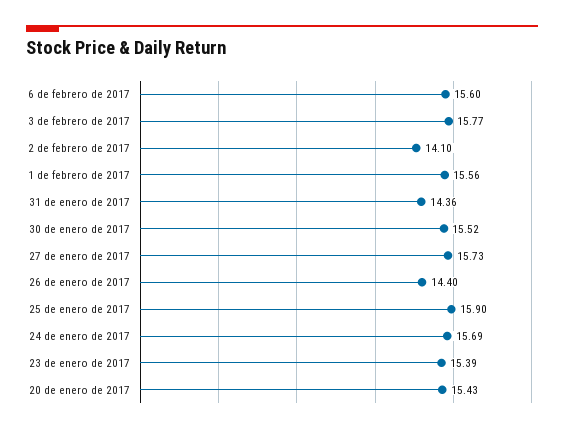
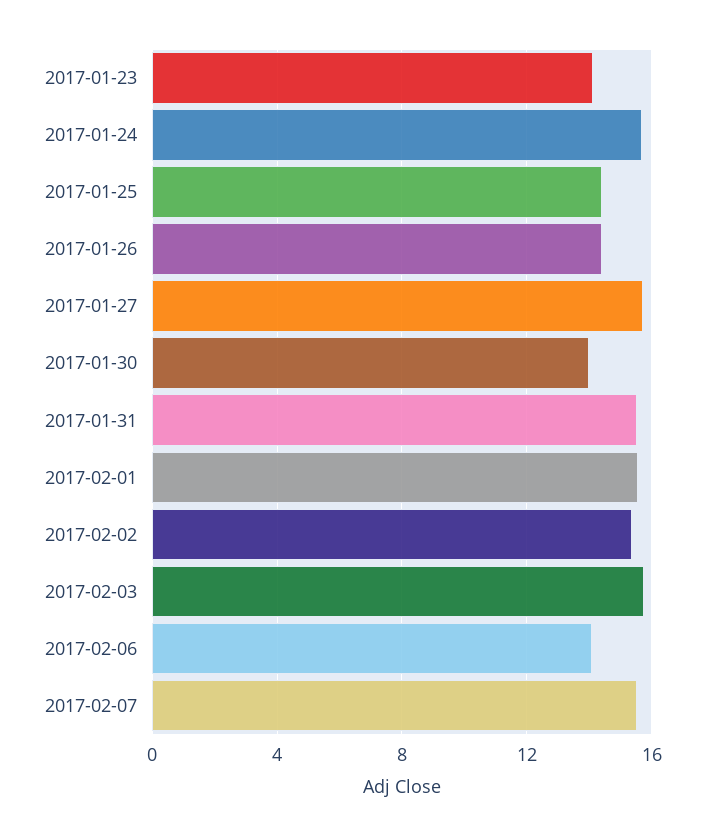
6 de febrero de 2017: 15.6 -> 14
2 de febrero de 2017: 14.1 -> 15.5
31 de enero de 2017: 14.36 -> 15.5
30 de enero de 2017: 15.52 -> 14
25 de enero de 2017: 15.9 -> 14.5
23 de enero de 2017: 15.39 -> 14
20 de enero de 2017: 15.43 -> none
2017-02-07: none -> 15.5

